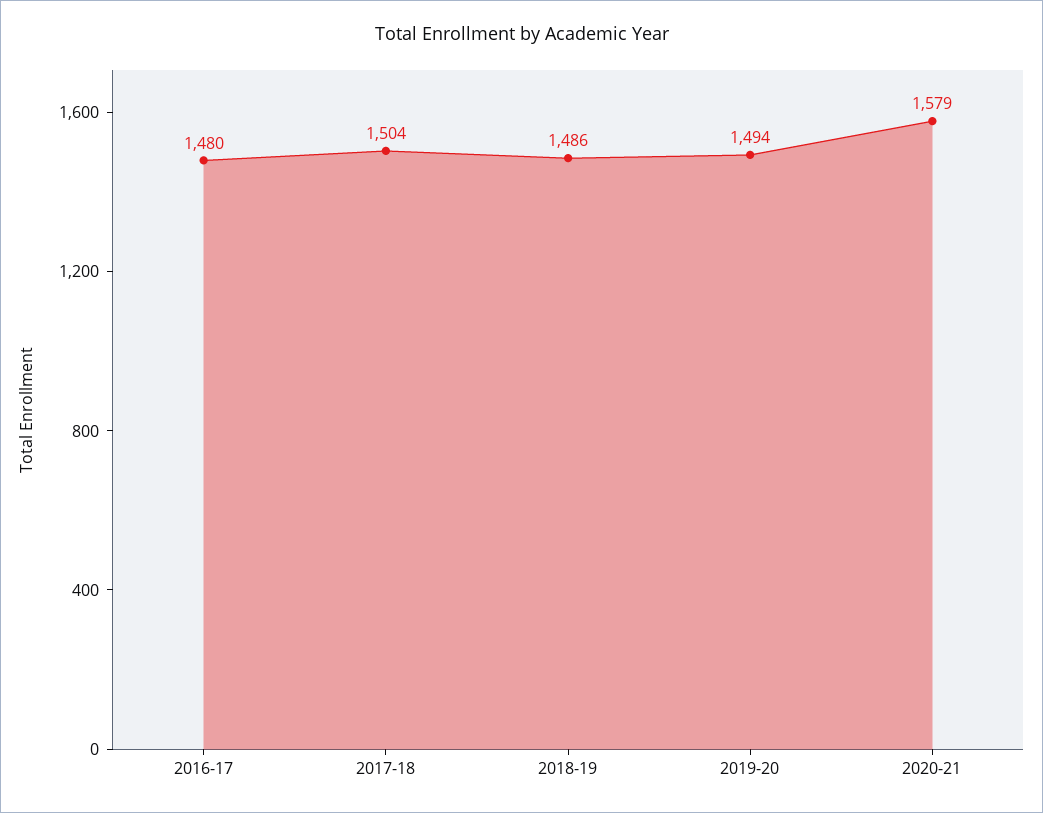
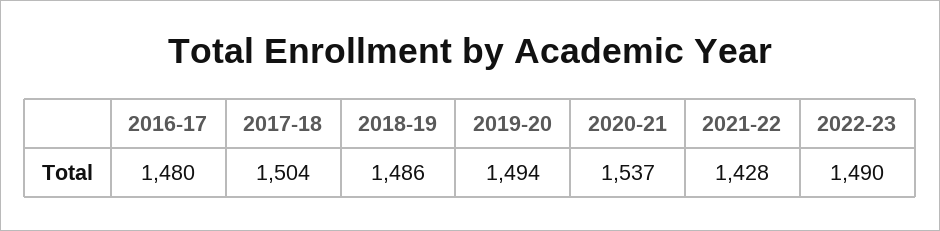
2020-21: 1579 -> 1537
2021-22: none -> 1428
2022-23: none -> 1490

